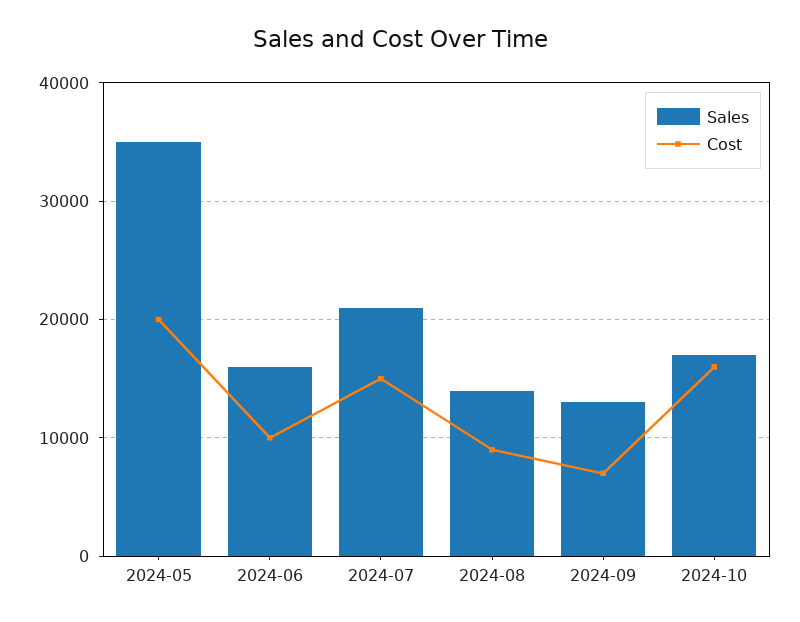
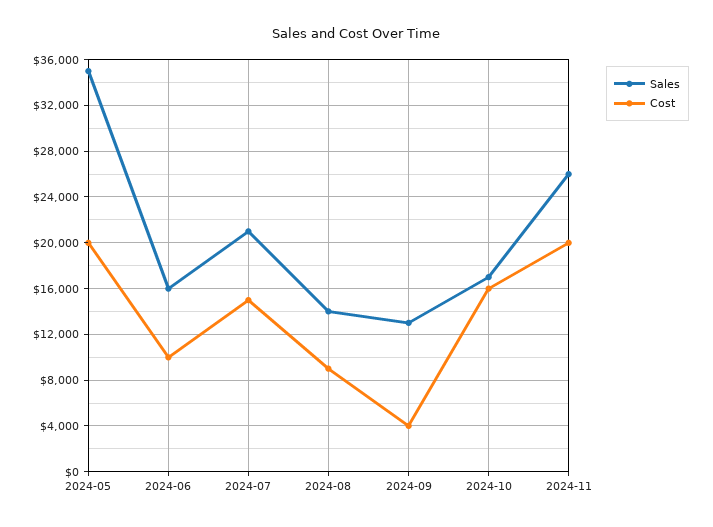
Cost, 2024-09: 7000 -> 4000
Sales, 2024-11: none -> 26000
Cost, 2024-11: none -> 20000

